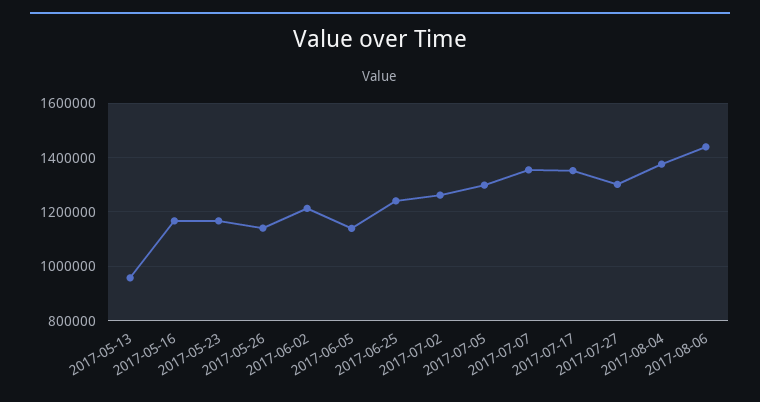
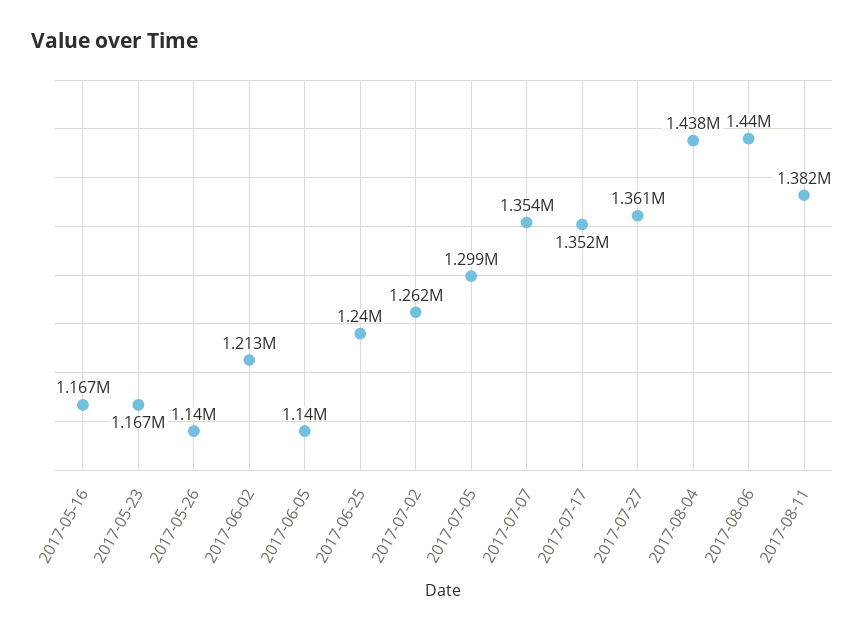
2017-05-13: 950000 -> none
2017-07-27: 1300000 -> 1361000
2017-08-04: 1375000 -> 1438000
2017-08-11: none -> 1382000

